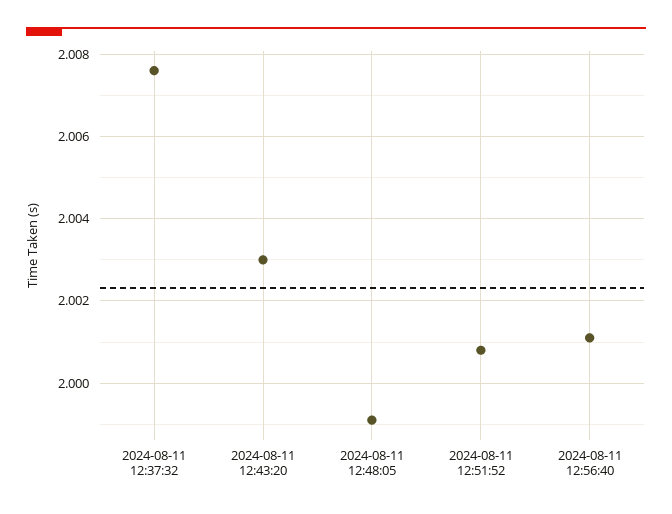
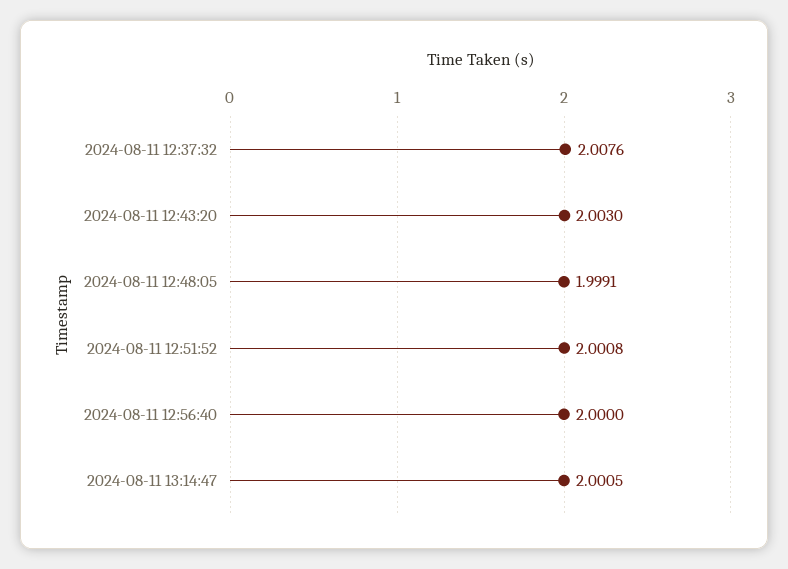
2024-08-11 12:56:40: 2.001 -> 2
2024-08-11 13:14:47: none -> 2.0005

